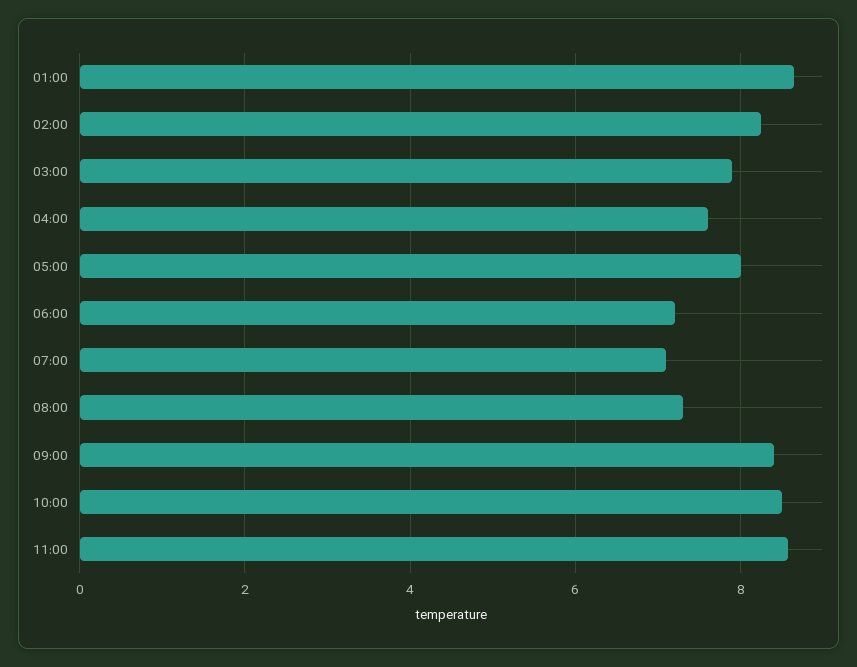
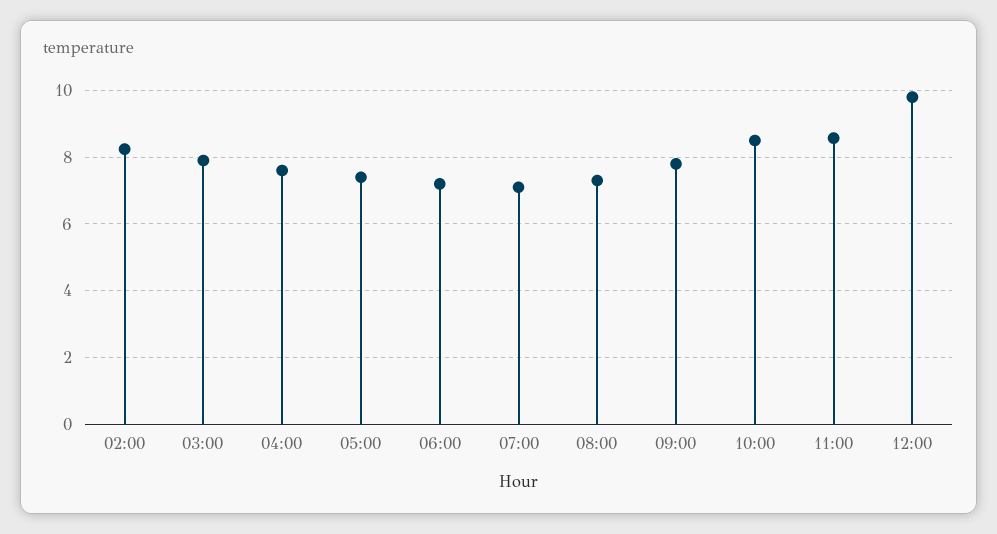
01:00: 8.6 -> none
05:00: 8 -> 7.4
09:00: 8.4 -> 7.8
12:00: none -> 9.8

